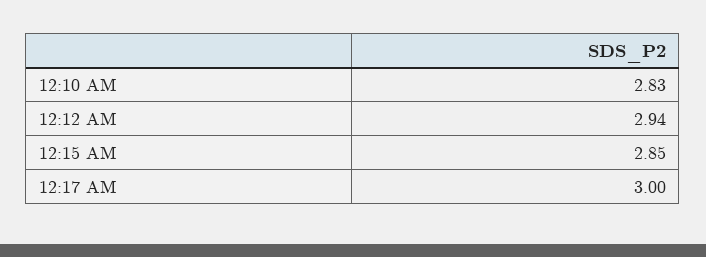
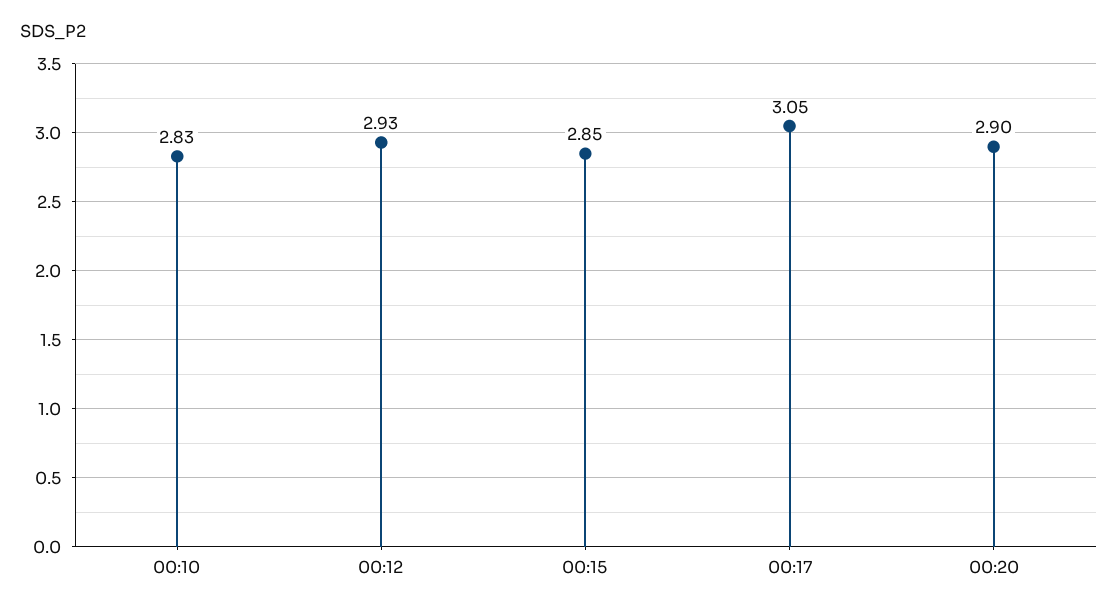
12:12 AM: 2.94 -> 2.93
12:17 AM: 3 -> 3.05
00:20: none -> 2.9

